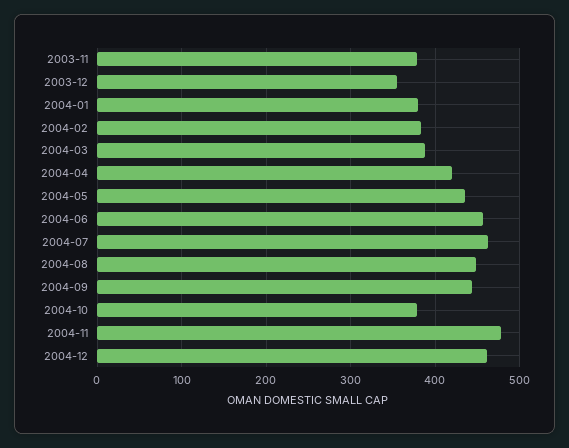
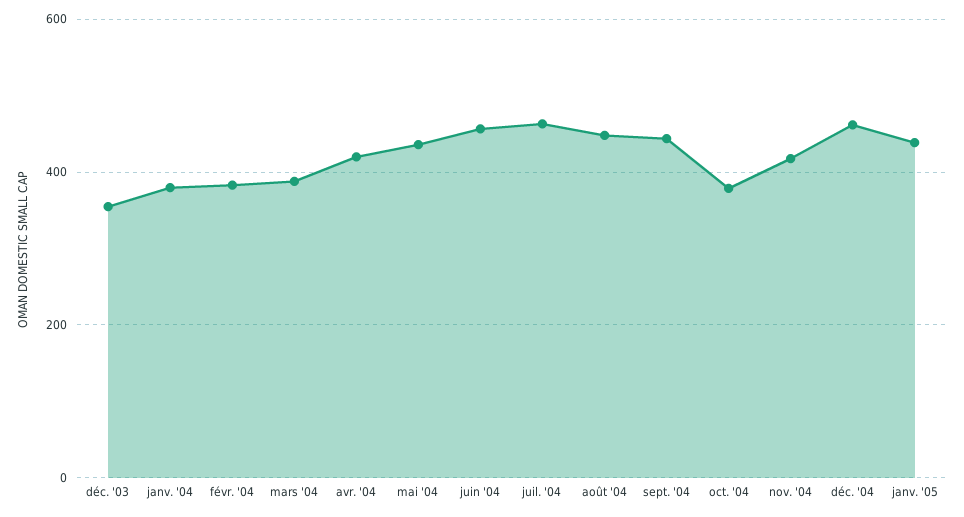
2003-11: 380 -> none
2004-11: 480 -> 420
janv. '05: none -> 440

